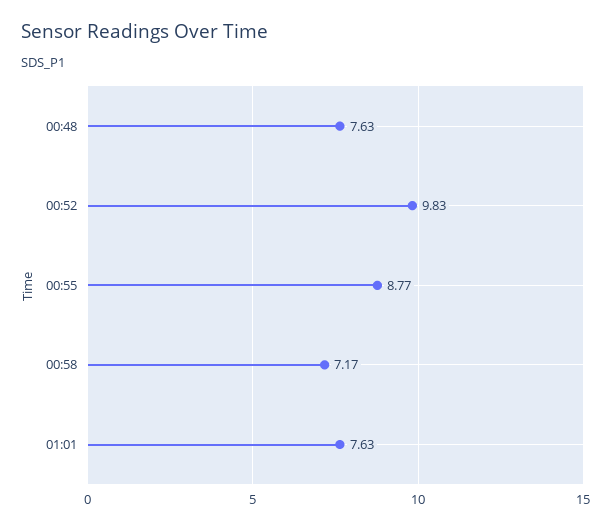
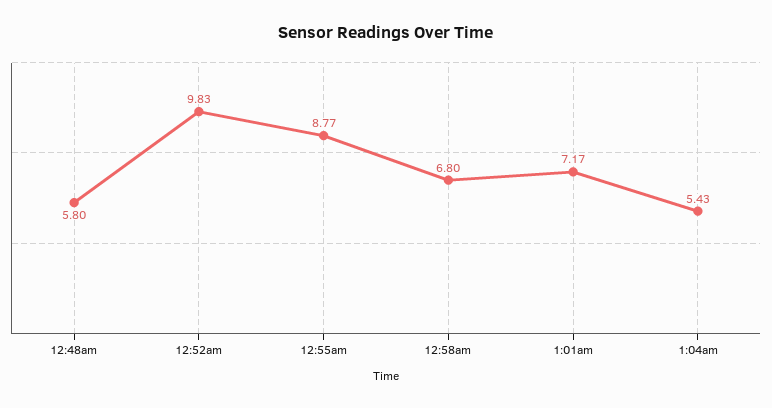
00:48: 7.63 -> 5.8
00:58: 7.17 -> 6.8
01:01: 7.63 -> 7.17
1:04am: none -> 5.43

